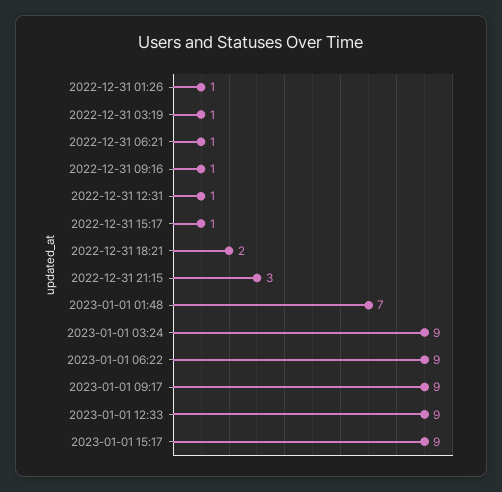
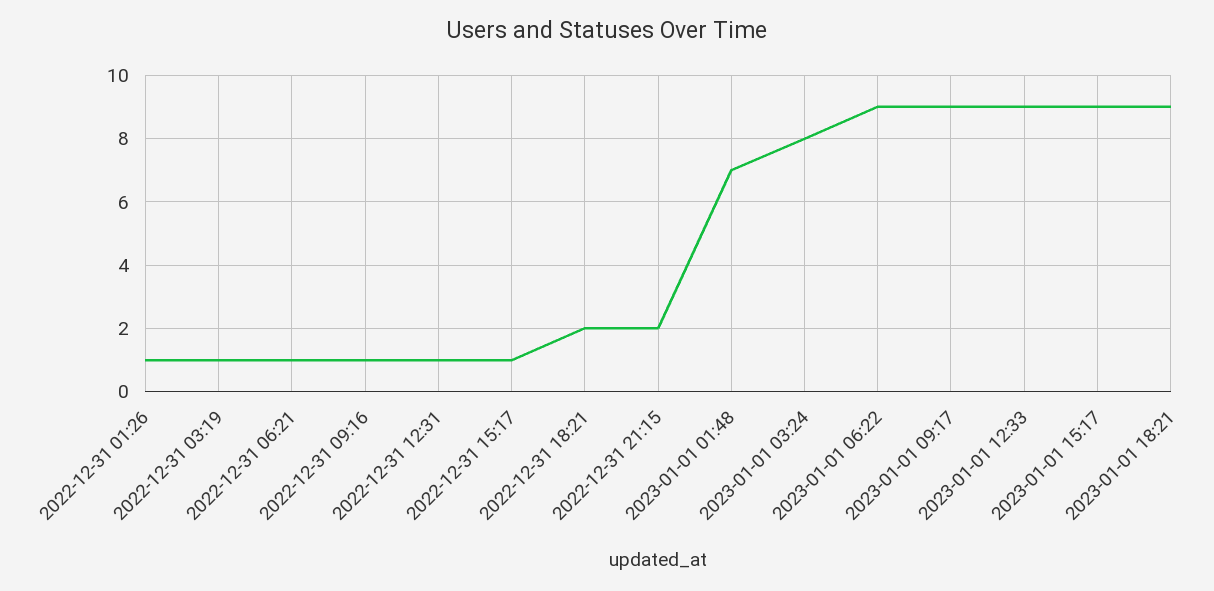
2022-12-31 21:15: 3 -> 2
2023-01-01 03:24: 9 -> 8
2023-01-01 18:21: none -> 9

